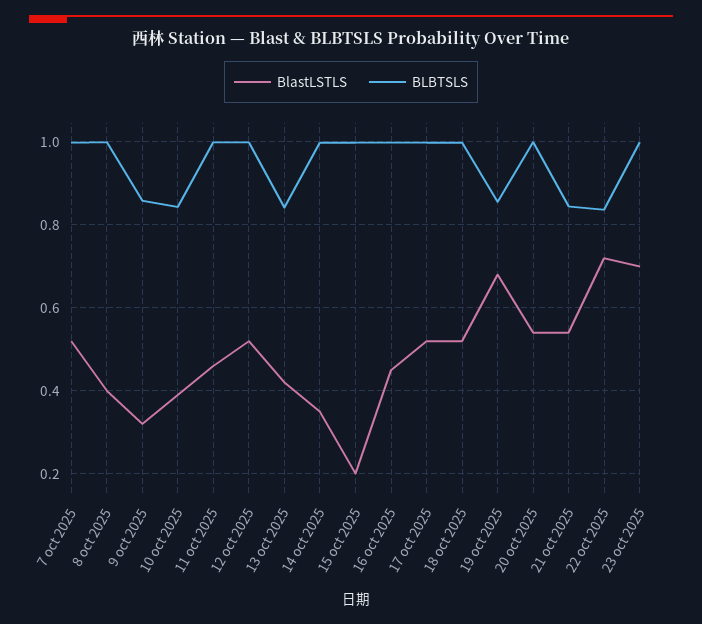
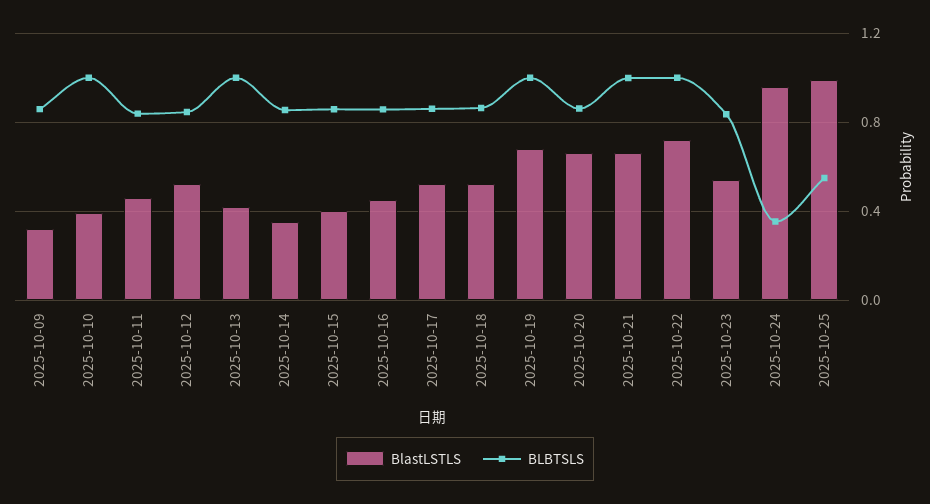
BlastLSTLS, 7 oct 2025: 0.52 -> none
BLBTSLS, 7 oct 2025: 1 -> none
BlastLSTLS, 8 oct 2025: 0.4 -> none
BLBTSLS, 8 oct 2025: 1 -> none
BLBTSLS, 10 oct 2025: 0.84 -> 1
BLBTSLS, 11 oct 2025: 1 -> 0.85
BLBTSLS, 12 oct 2025: 1 -> 0.85
BLBTSLS, 13 oct 2025: 0.84 -> 1
BLBTSLS, 14 oct 2025: 1 -> 0.85
BlastLSTLS, 15 oct 2025: 0.2 -> 0.4
BLBTSLS, 15 oct 2025: 1 -> 0.85
BLBTSLS, 16 oct 2025: 1 -> 0.85
BLBTSLS, 17 oct 2025: 1 -> 0.85
BLBTSLS, 18 oct 2025: 1 -> 0.85
BLBTSLS, 19 oct 2025: 0.86 -> 1
BlastLSTLS, 20 oct 2025: 0.54 -> 0.65
BLBTSLS, 20 oct 2025: 1 -> 0.85
BlastLSTLS, 21 oct 2025: 0.54 -> 0.65
BLBTSLS, 21 oct 2025: 0.84 -> 1
BLBTSLS, 22 oct 2025: 0.84 -> 1
BlastLSTLS, 23 oct 2025: 0.7 -> 0.55
BLBTSLS, 23 oct 2025: 1 -> 0.85
BlastLSTLS, 2025-10-24: none -> 0.95
BLBTSLS, 2025-10-24: none -> 0.35
BlastLSTLS, 2025-10-25: none -> 1
BLBTSLS, 2025-10-25: none -> 0.55

